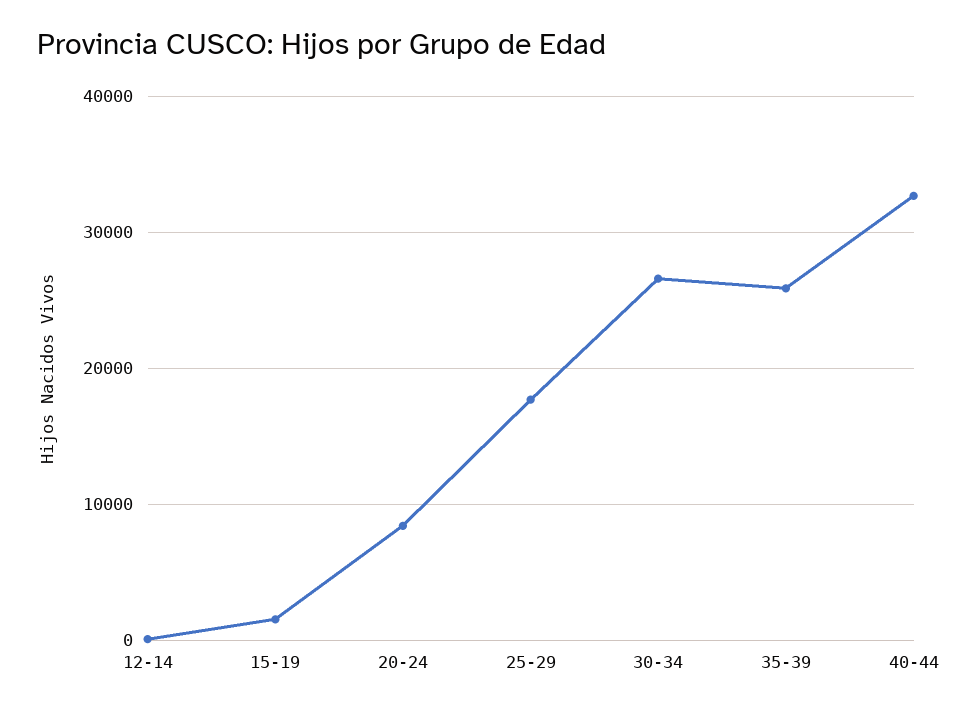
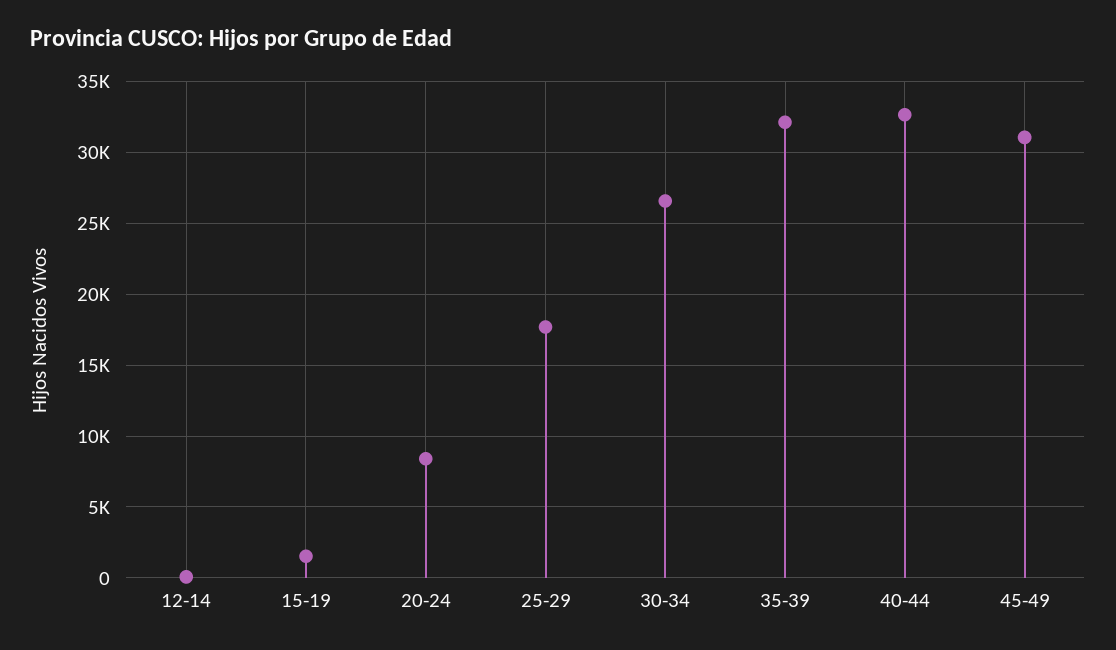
35-39: 26000 -> 32000
45-49: none -> 31000

